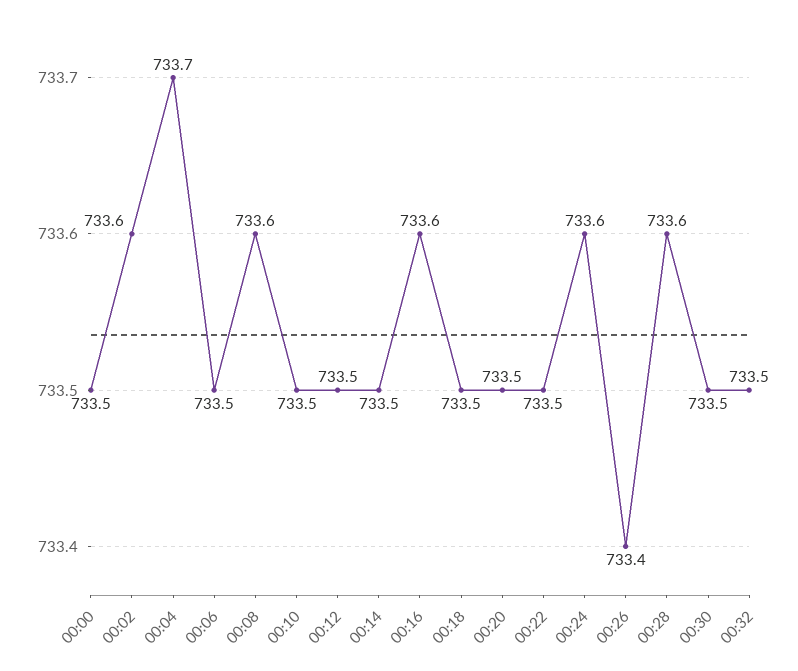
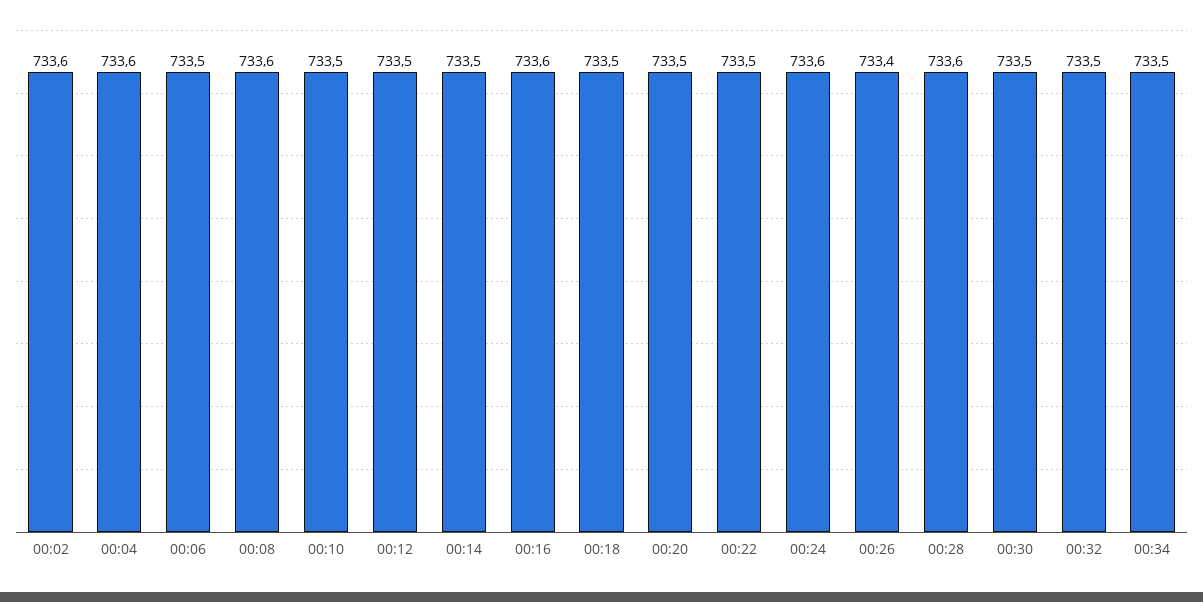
00:00: 733.5 -> none
00:04: 733.7 -> 733.6
00:34: none -> 733.5

